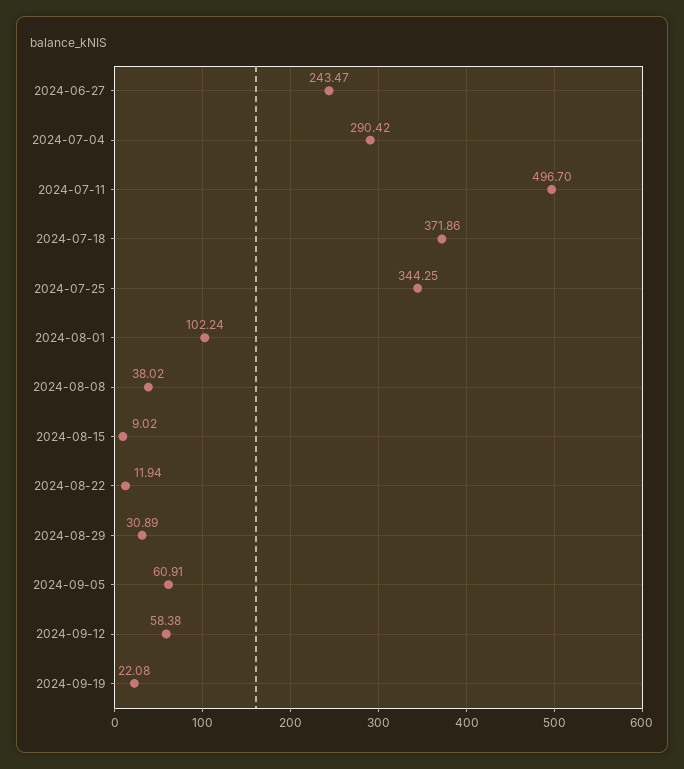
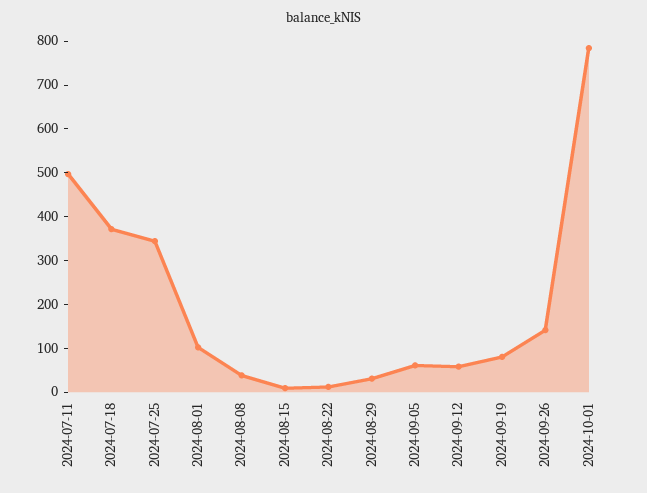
2024-06-27: 243.47 -> none
2024-07-04: 290.42 -> none
2024-09-19: 22.08 -> 80
2024-09-26: none -> 140
2024-10-01: none -> 780

